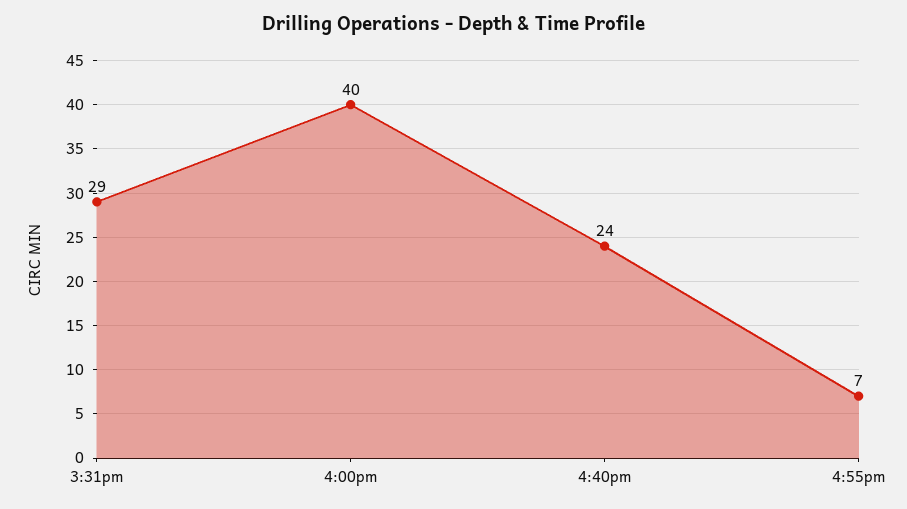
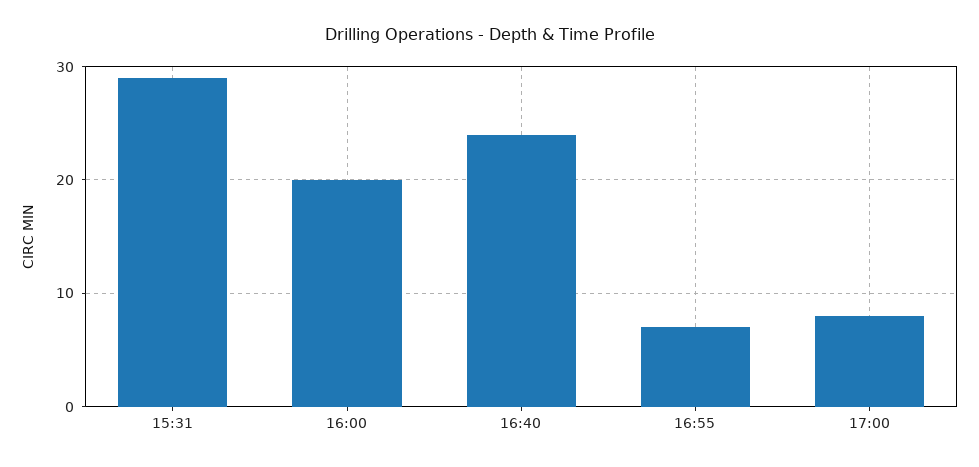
4:00pm: 40 -> 20
17:00: none -> 8

